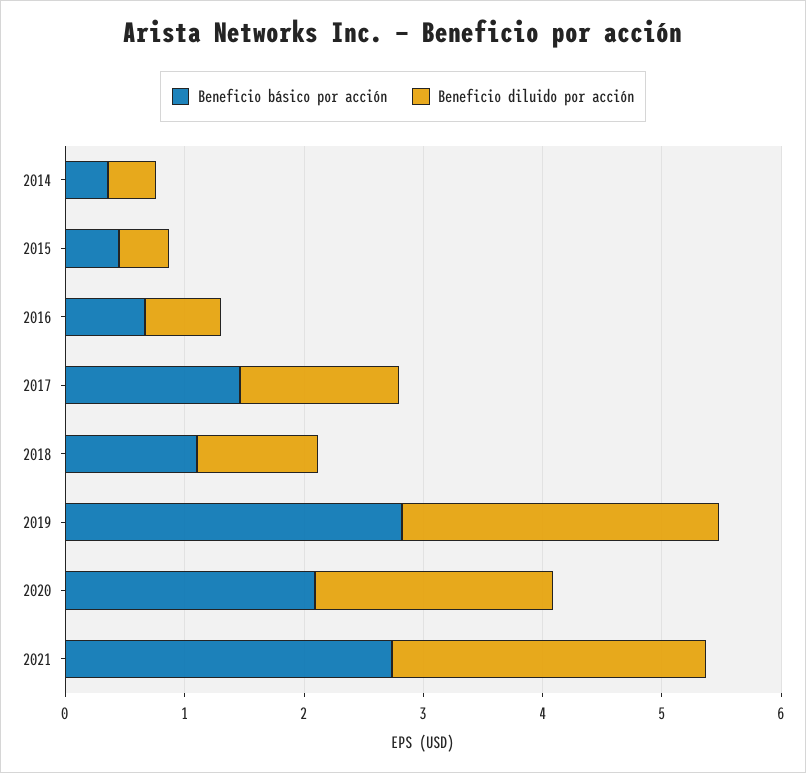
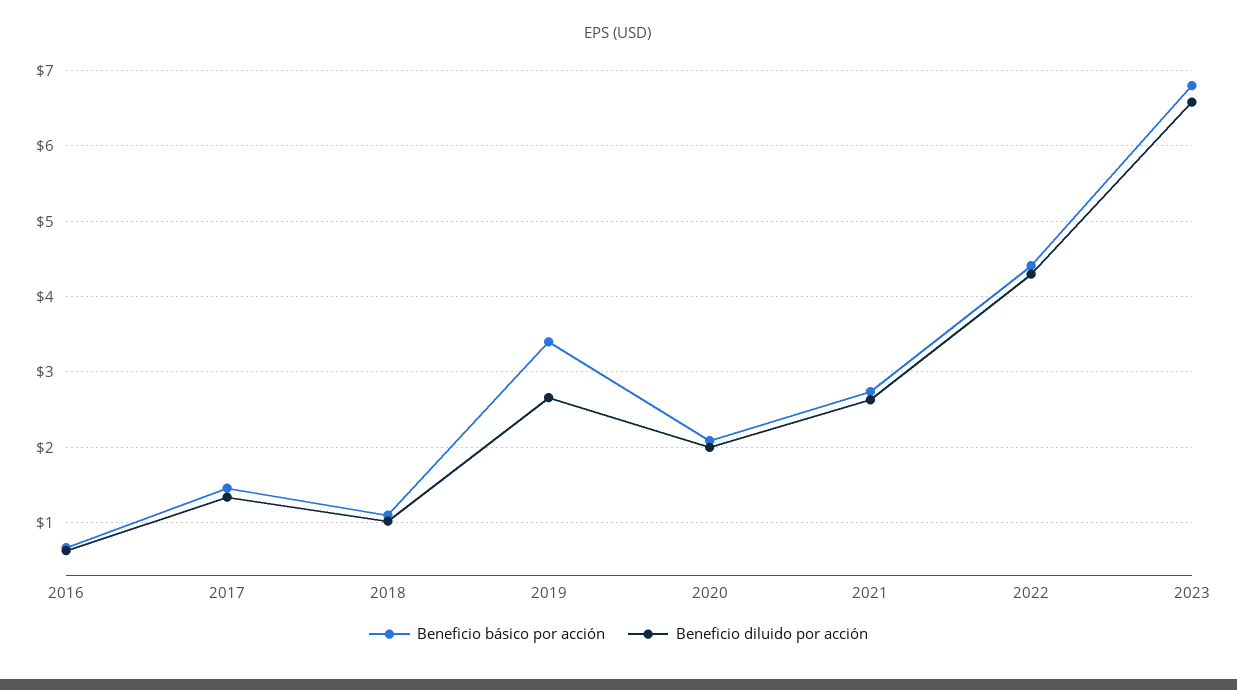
Beneficio básico por acción, 2014: 0.4 -> none
Beneficio diluido por acción, 2014: 0.4 -> none
Beneficio básico por acción, 2015: 0.4 -> none
Beneficio diluido por acción, 2015: 0.4 -> none
Beneficio básico por acción, 2019: 2.8 -> 3.4
Beneficio básico por acción, 2022: none -> 4.4
Beneficio diluido por acción, 2022: none -> 4.3
Beneficio básico por acción, 2023: none -> 6.8
Beneficio diluido por acción, 2023: none -> 6.6

